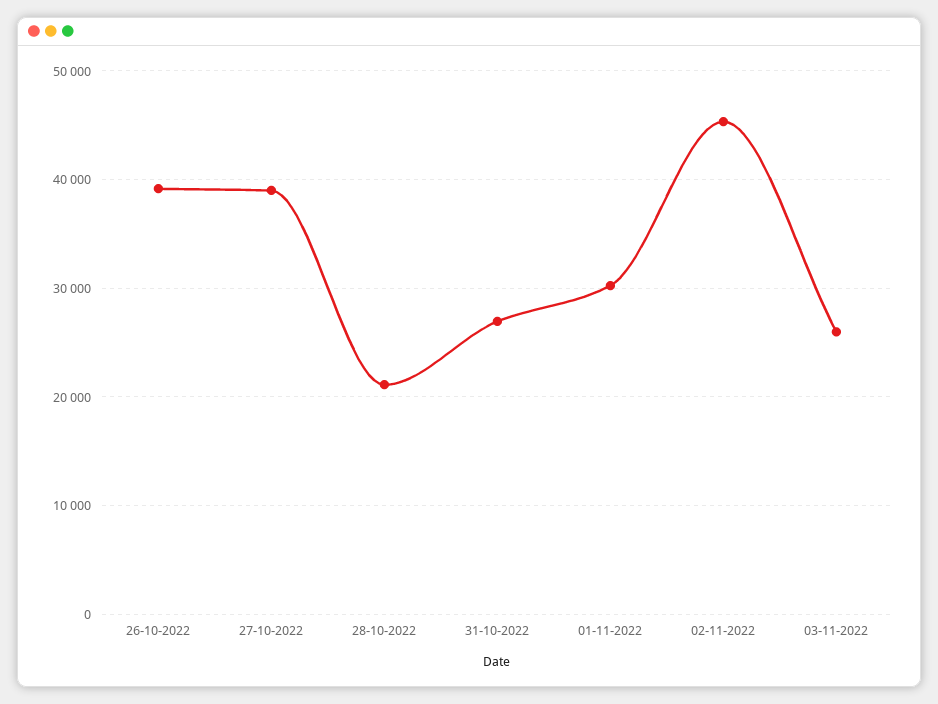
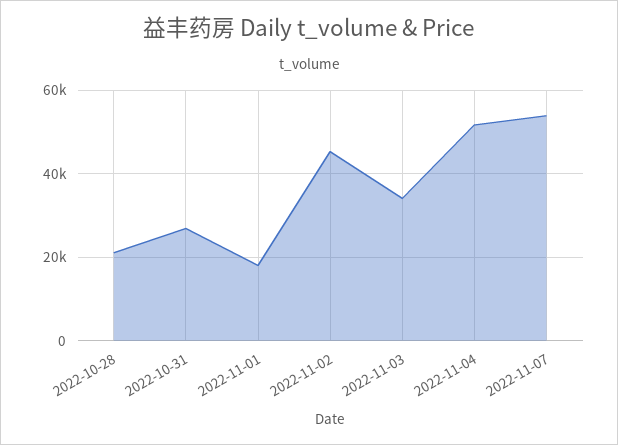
26-10-2022: 39000 -> none
27-10-2022: 39000 -> none
01-11-2022: 30000 -> 18000
03-11-2022: 26000 -> 34000
2022-11-04: none -> 52000
2022-11-07: none -> 54000

